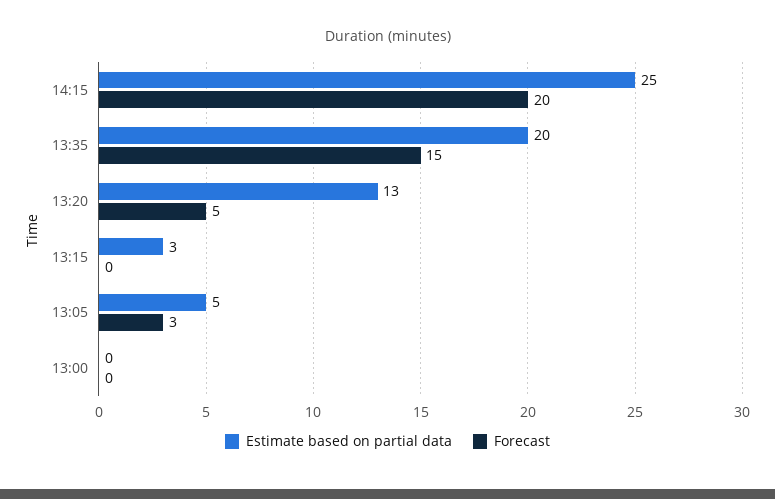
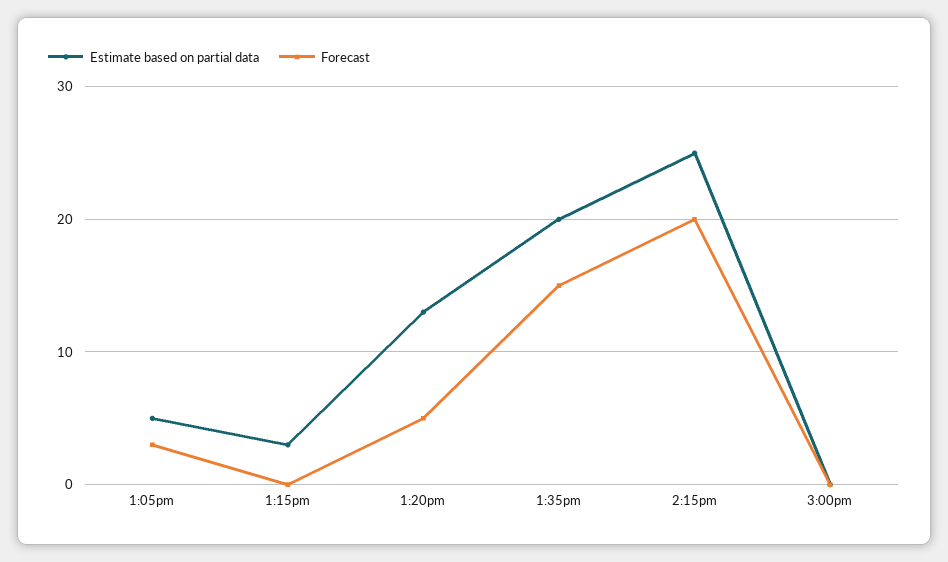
Estimate based on partial data, 13:00: 0 -> none
Forecast, 13:00: 0 -> none
Estimate based on partial data, 3:00pm: none -> 0
Forecast, 3:00pm: none -> 0

